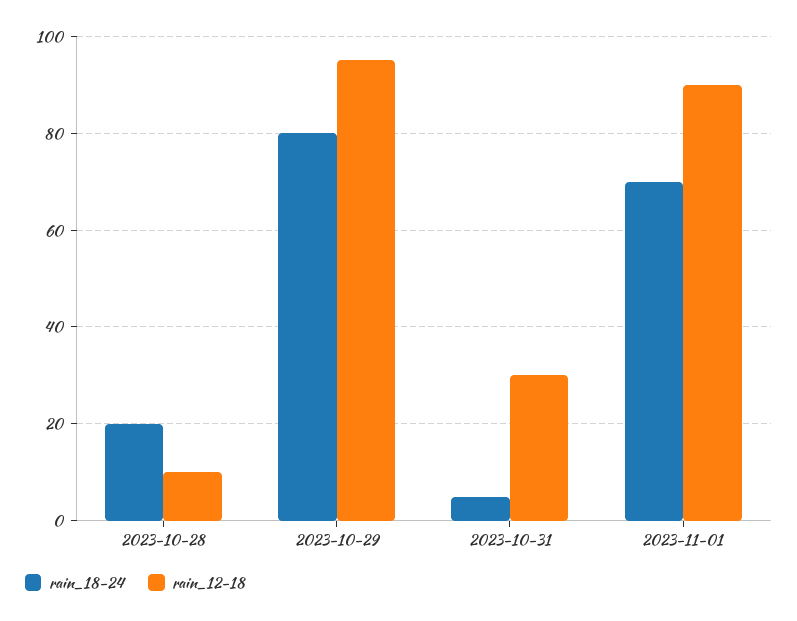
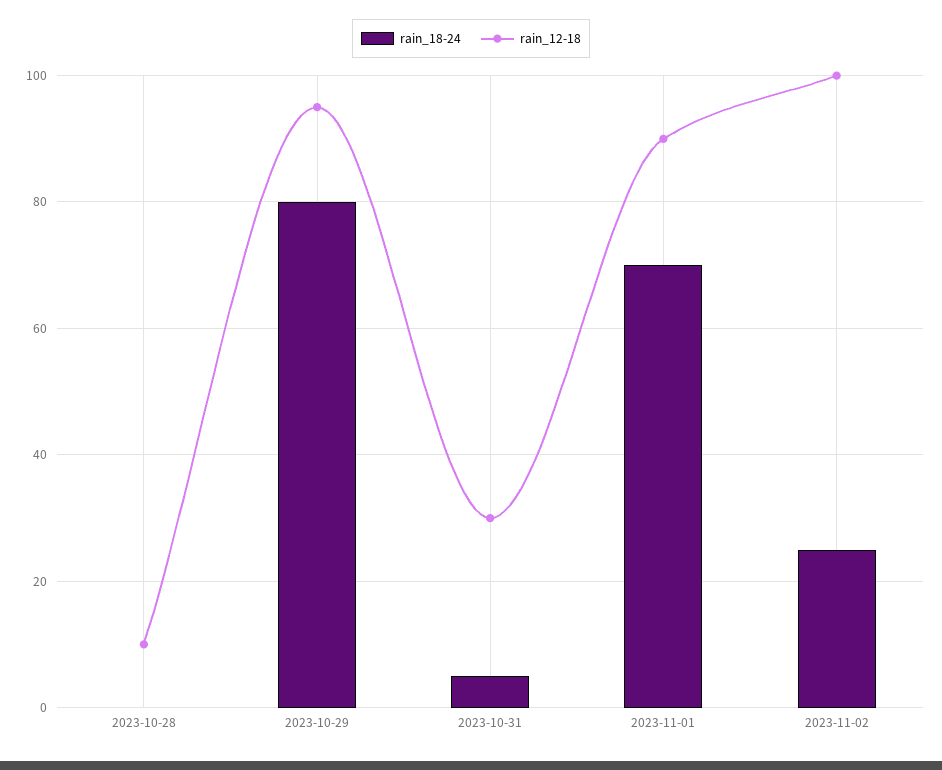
rain_18-24, 2023-10-28: 20 -> 0
rain_18-24, 2023-11-02: none -> 25
rain_12-18, 2023-11-02: none -> 100

